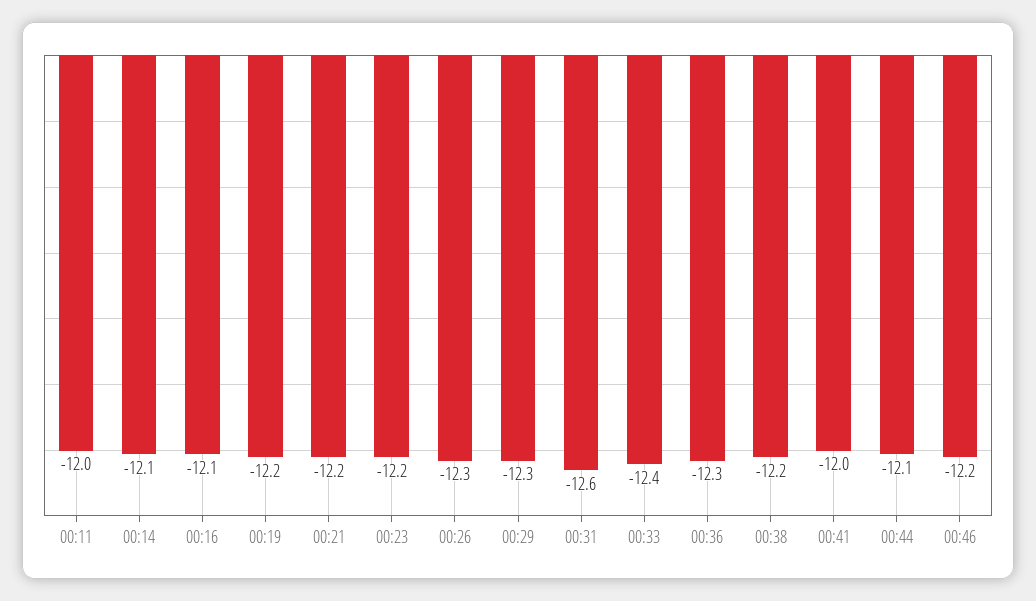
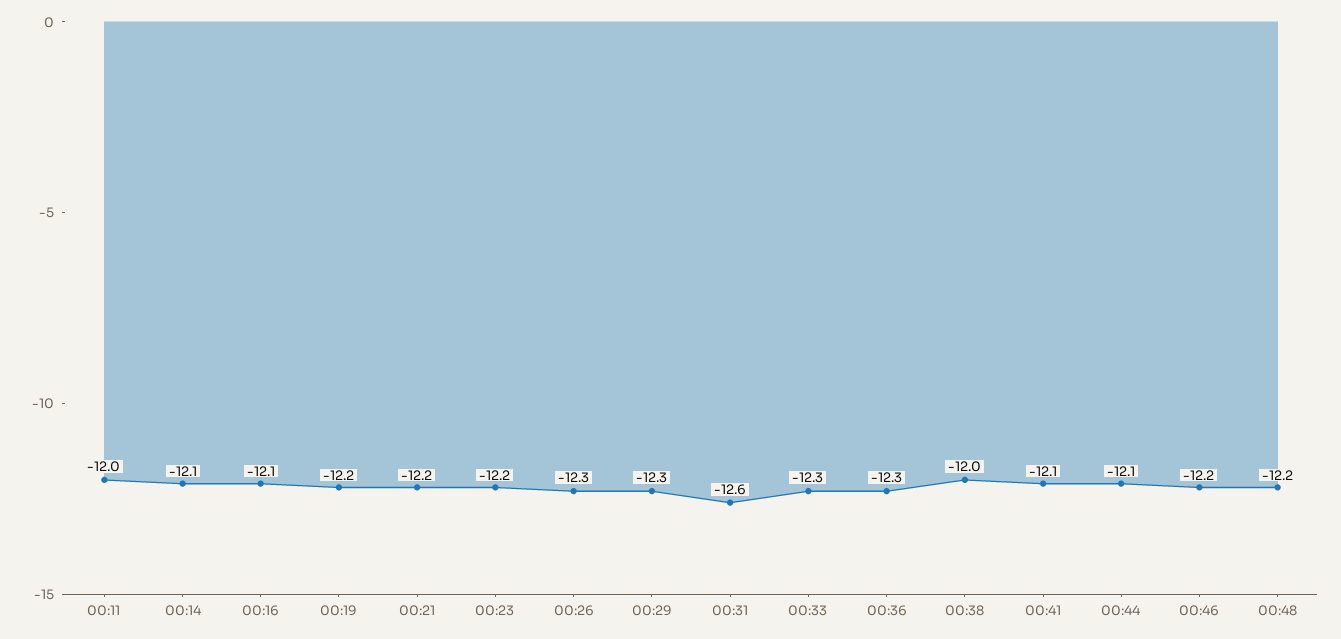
00:33: -12.4 -> -12.3
00:38: -12.2 -> -12
00:41: -12 -> -12.1
00:48: none -> -12.2

